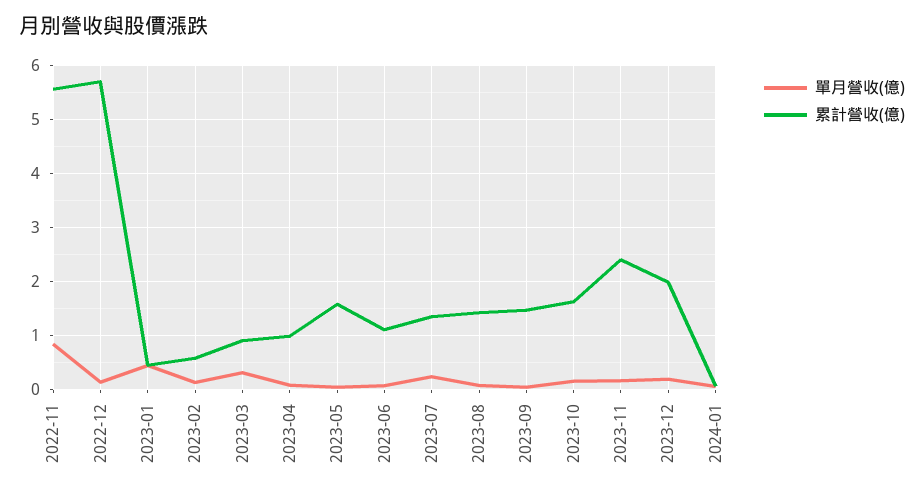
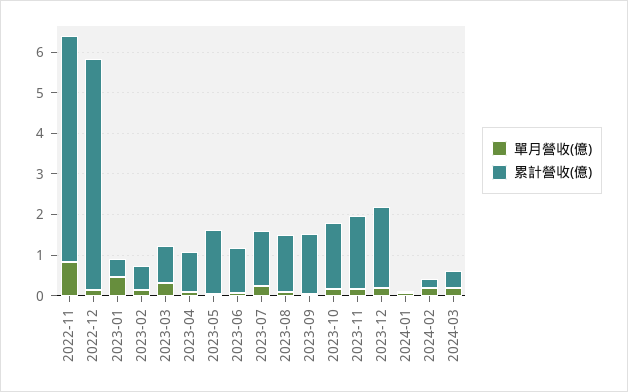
累計營收(億), 2023-11: 2.4 -> 1.8
單月營收(億), 2024-02: none -> 0.2
累計營收(億), 2024-02: none -> 0.2
單月營收(億), 2024-03: none -> 0.2
累計營收(億), 2024-03: none -> 0.4

